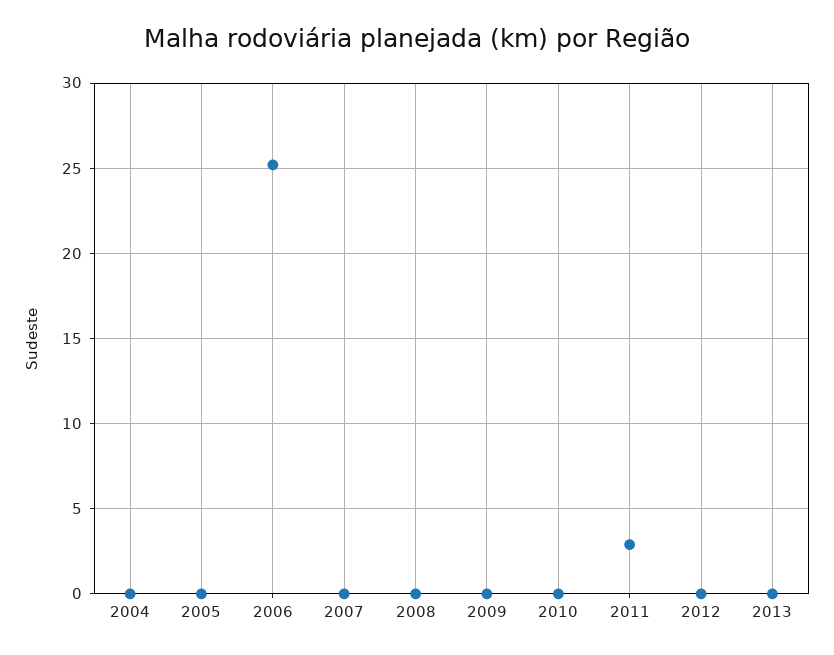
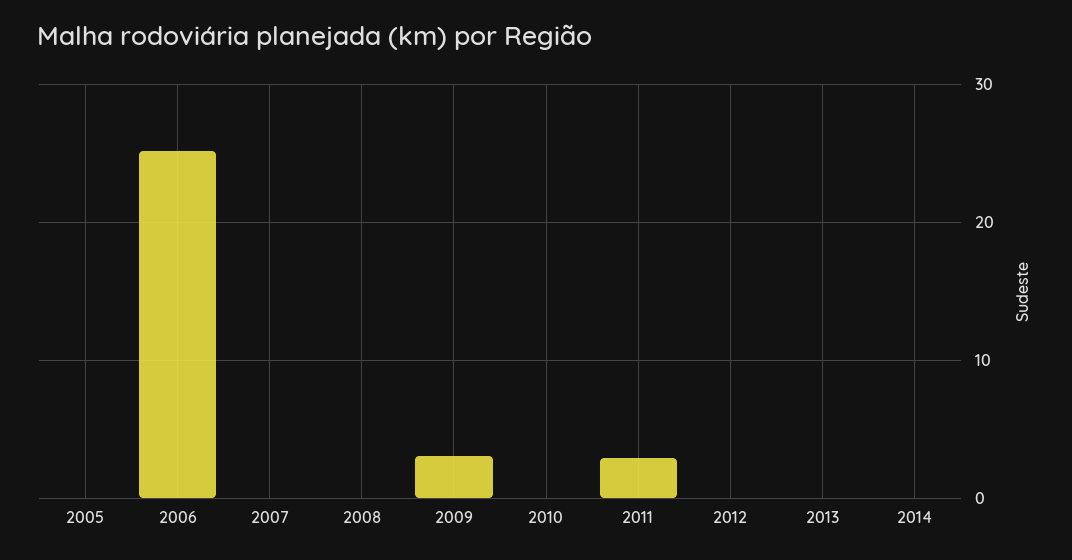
2004: 0 -> none
2009: 0 -> 3
2014: none -> 0

